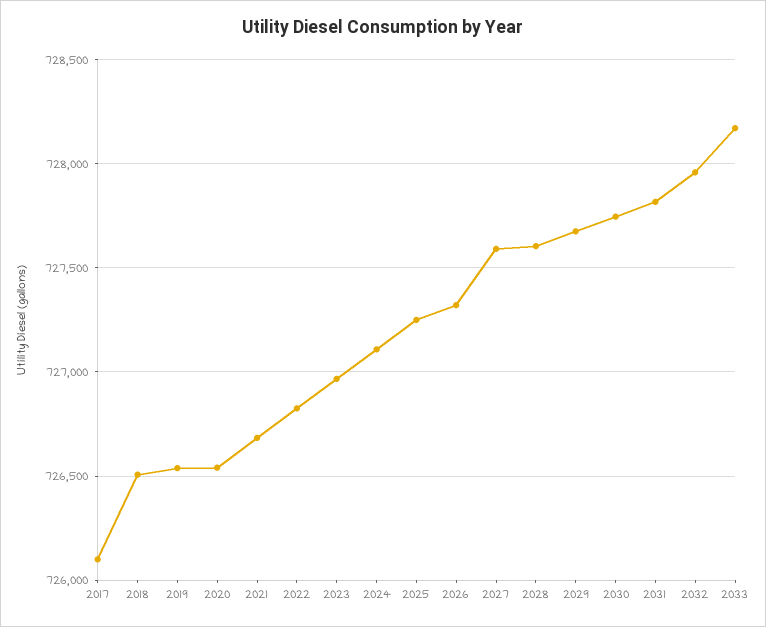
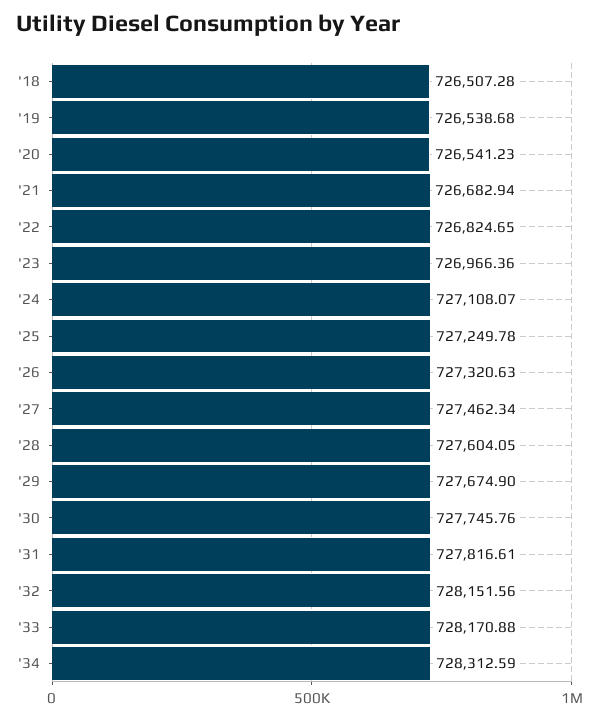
2017: 726100 -> none
2027: 727600 -> 727462.34
2032: 727950 -> 728151.56
'34: none -> 728312.59

